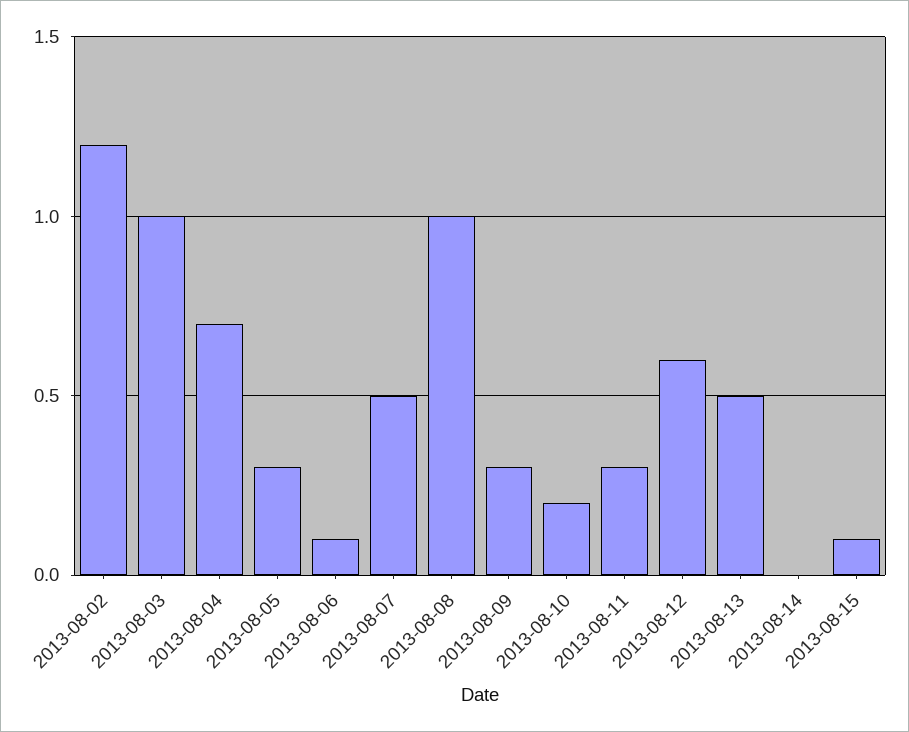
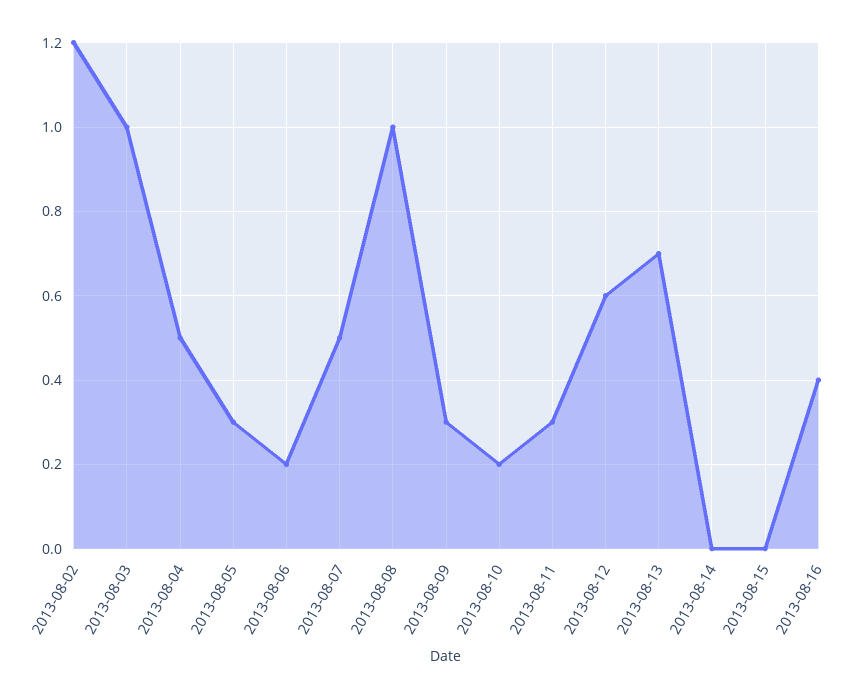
2013-08-04: 0.7 -> 0.5
2013-08-06: 0.1 -> 0.2
2013-08-13: 0.5 -> 0.7
2013-08-15: 0.1 -> 0
2013-08-16: none -> 0.4

